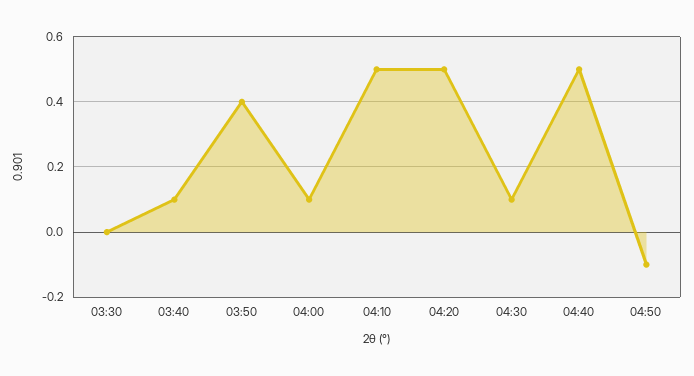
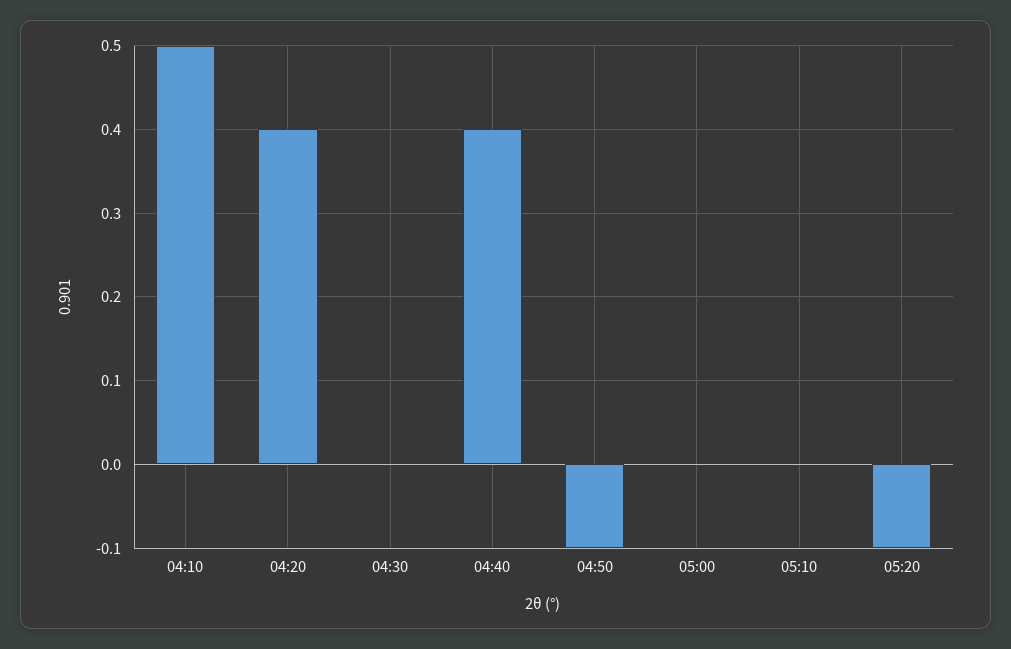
03:30: 0 -> none
03:40: 0.1 -> none
03:50: 0.4 -> none
04:00: 0.1 -> none
04:20: 0.5 -> 0.4
04:30: 0.1 -> 0
04:40: 0.5 -> 0.4
05:00: none -> 0
05:10: none -> 0
05:20: none -> -0.1

